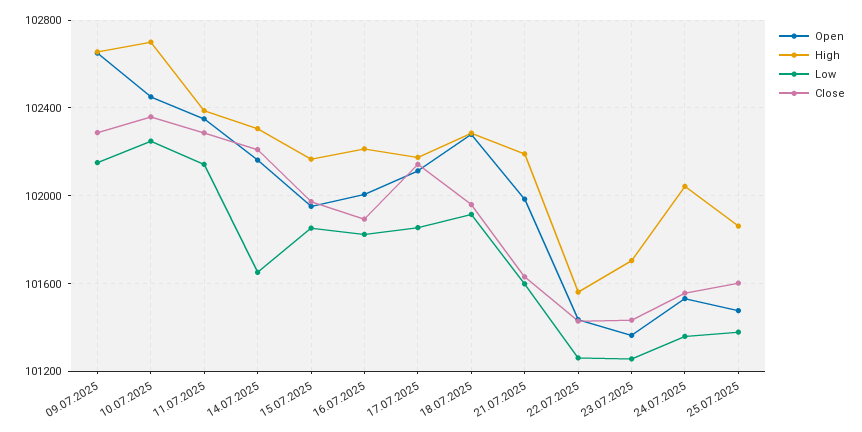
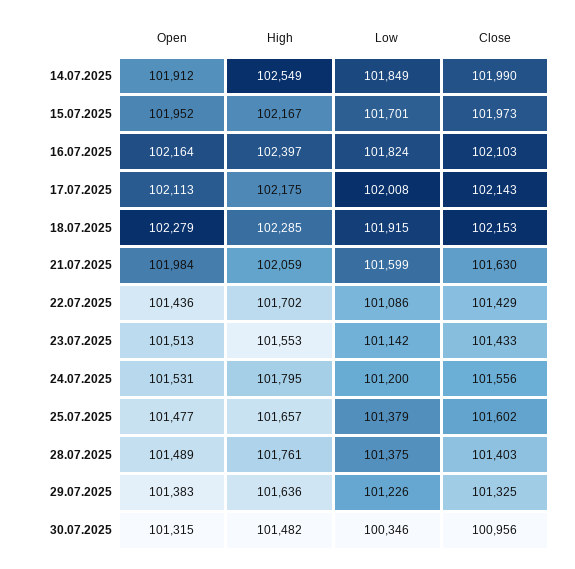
Open, 09.07.2025: 102650 -> none
High, 09.07.2025: 102650 -> none
Low, 09.07.2025: 102150 -> none
Close, 09.07.2025: 102300 -> none
Open, 10.07.2025: 102450 -> none
High, 10.07.2025: 102700 -> none
Low, 10.07.2025: 102250 -> none
Close, 10.07.2025: 102350 -> none
Open, 11.07.2025: 102350 -> none
High, 11.07.2025: 102400 -> none
Low, 11.07.2025: 102150 -> none
Close, 11.07.2025: 102300 -> none
Open, 14.07.2025: 102150 -> 101912
High, 14.07.2025: 102300 -> 102549
Low, 14.07.2025: 101650 -> 101849
Close, 14.07.2025: 102200 -> 101990
Low, 15.07.2025: 101850 -> 101701
Open, 16.07.2025: 102000 -> 102164
High, 16.07.2025: 102200 -> 102397
Close, 16.07.2025: 101900 -> 102103
Low, 17.07.2025: 101850 -> 102008
Close, 18.07.2025: 101950 -> 102153
High, 21.07.2025: 102200 -> 102059
High, 22.07.2025: 101550 -> 101702
Low, 22.07.2025: 101250 -> 101086
Open, 23.07.2025: 101350 -> 101513
High, 23.07.2025: 101700 -> 101553
Low, 23.07.2025: 101250 -> 101142
High, 24.07.2025: 102050 -> 101795
Low, 24.07.2025: 101350 -> 101200
High, 25.07.2025: 101850 -> 101657
Open, 28.07.2025: none -> 101489
High, 28.07.2025: none -> 101761
Low, 28.07.2025: none -> 101375
Close, 28.07.2025: none -> 101403
Open, 29.07.2025: none -> 101383
High, 29.07.2025: none -> 101636
Low, 29.07.2025: none -> 101226
Close, 29.07.2025: none -> 101325
Open, 30.07.2025: none -> 101315
High, 30.07.2025: none -> 101482
Low, 30.07.2025: none -> 100346
Close, 30.07.2025: none -> 100956

